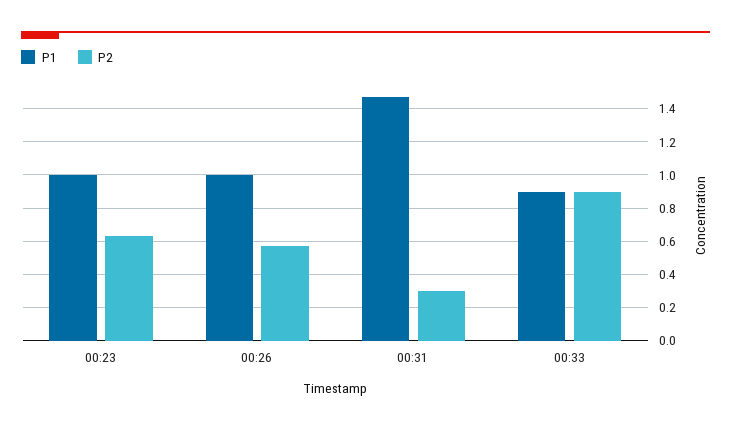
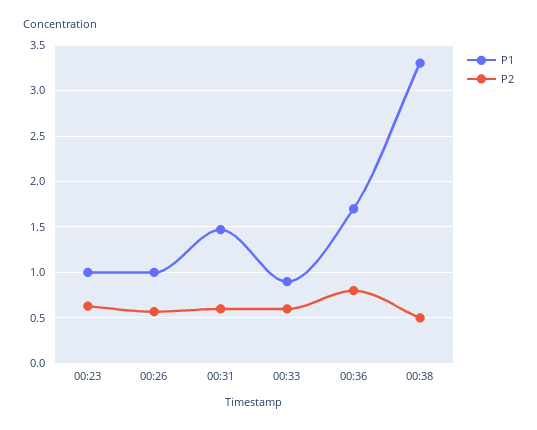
P2, 00:31: 0.3 -> 0.6
P2, 00:33: 0.9 -> 0.6
P1, 00:36: none -> 1.7
P2, 00:36: none -> 0.8
P1, 00:38: none -> 3.3
P2, 00:38: none -> 0.5

